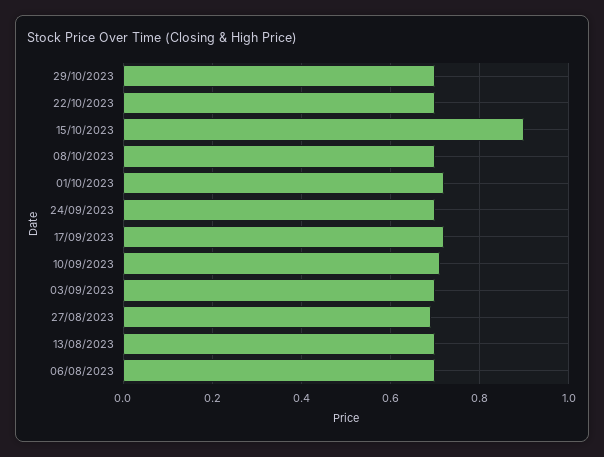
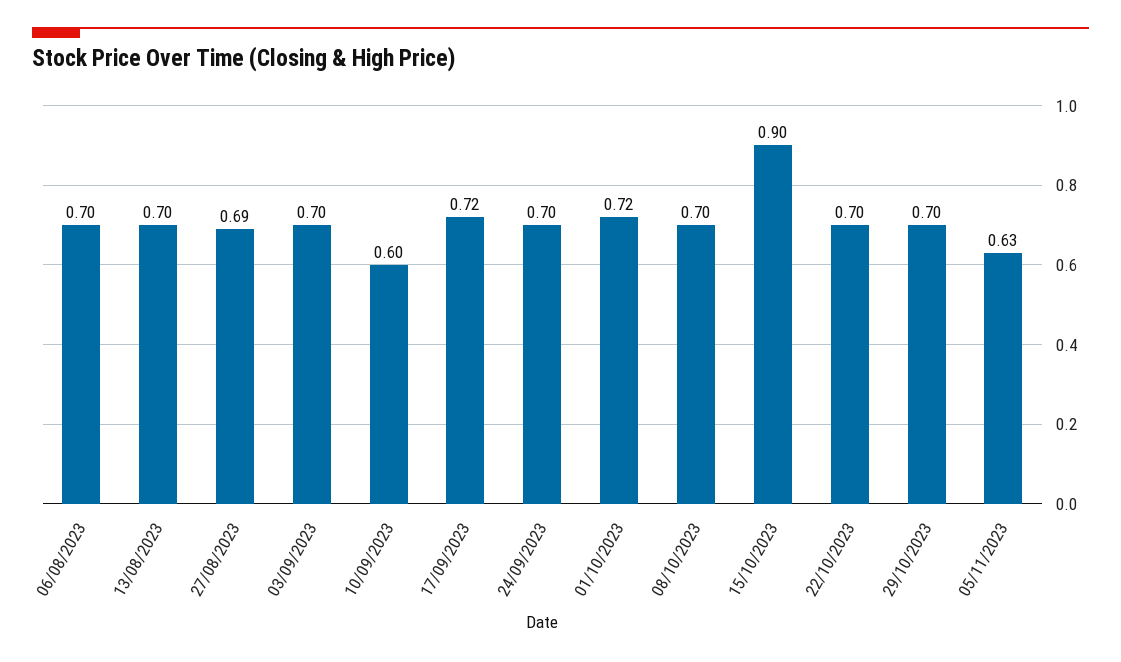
10/09/2023: 0.7 -> 0.6
05/11/2023: none -> 0.63

